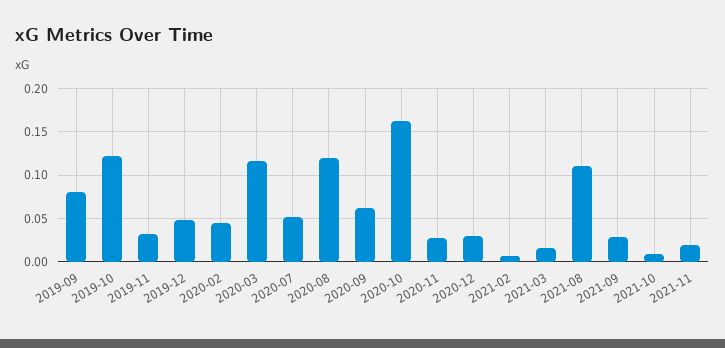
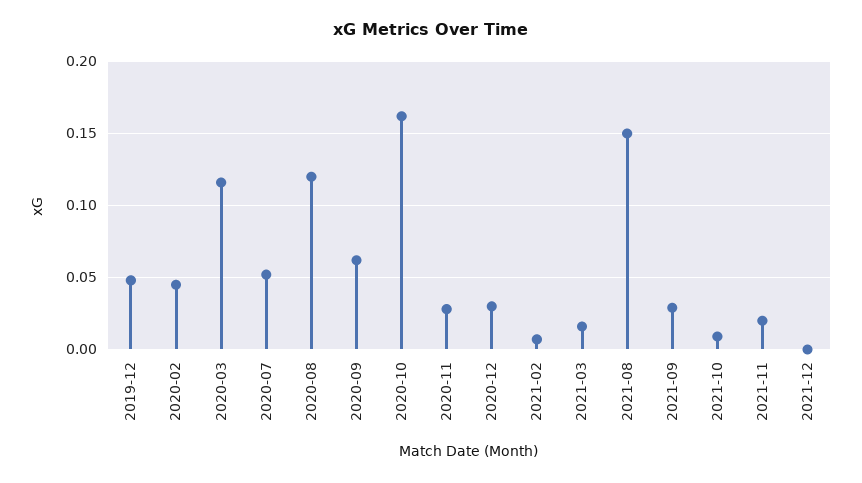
2019-09: 0.08 -> none
2019-10: 0.12 -> none
2019-11: 0.03 -> none
2021-08: 0.11 -> 0.15
2021-12: none -> 0

